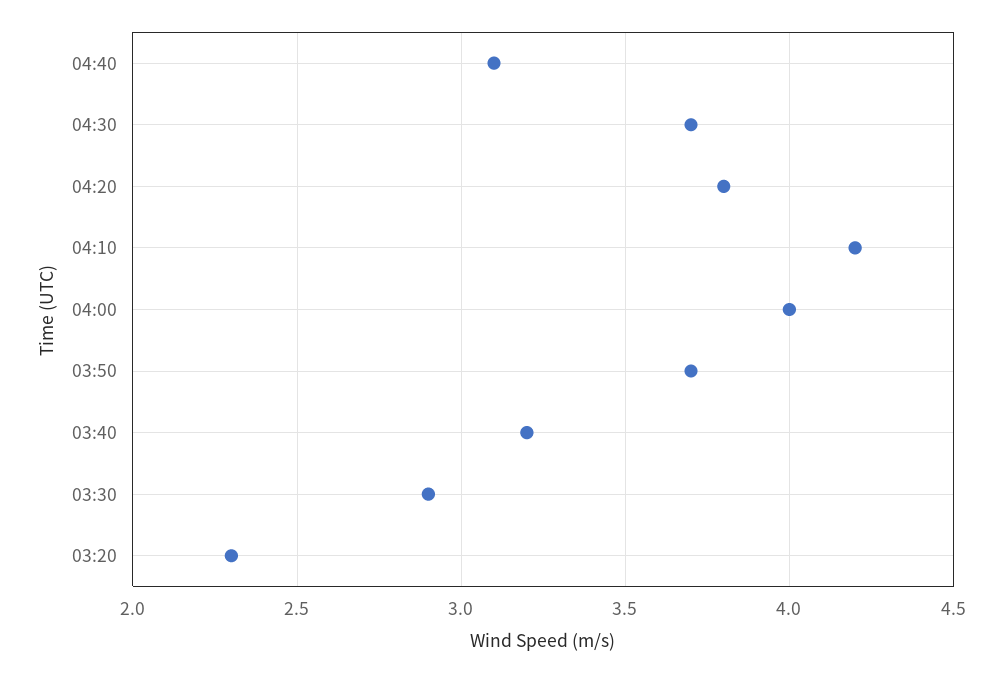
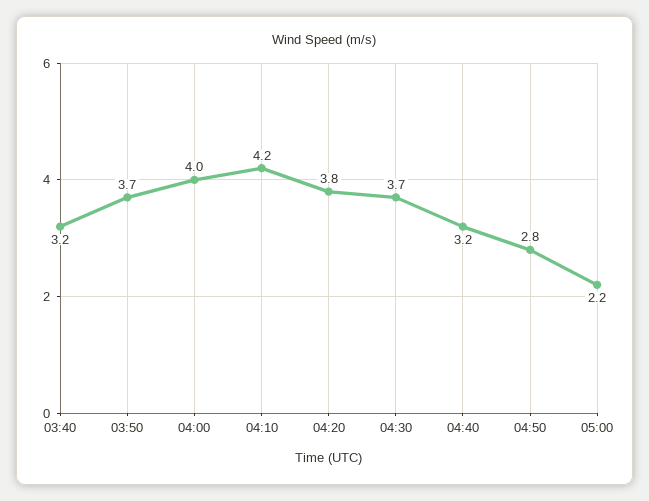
04:40: 3.1 -> 3.2
03:30: 2.9 -> none
03:20: 2.3 -> none
04:50: none -> 2.8
05:00: none -> 2.2

